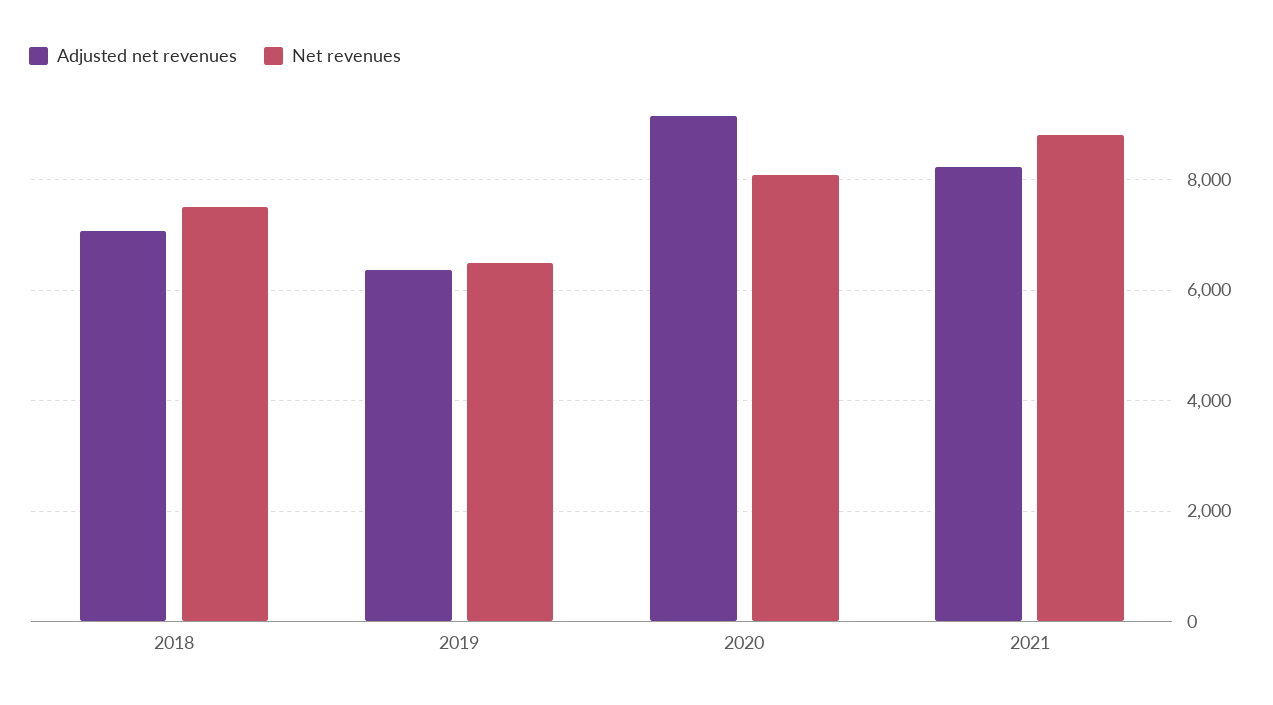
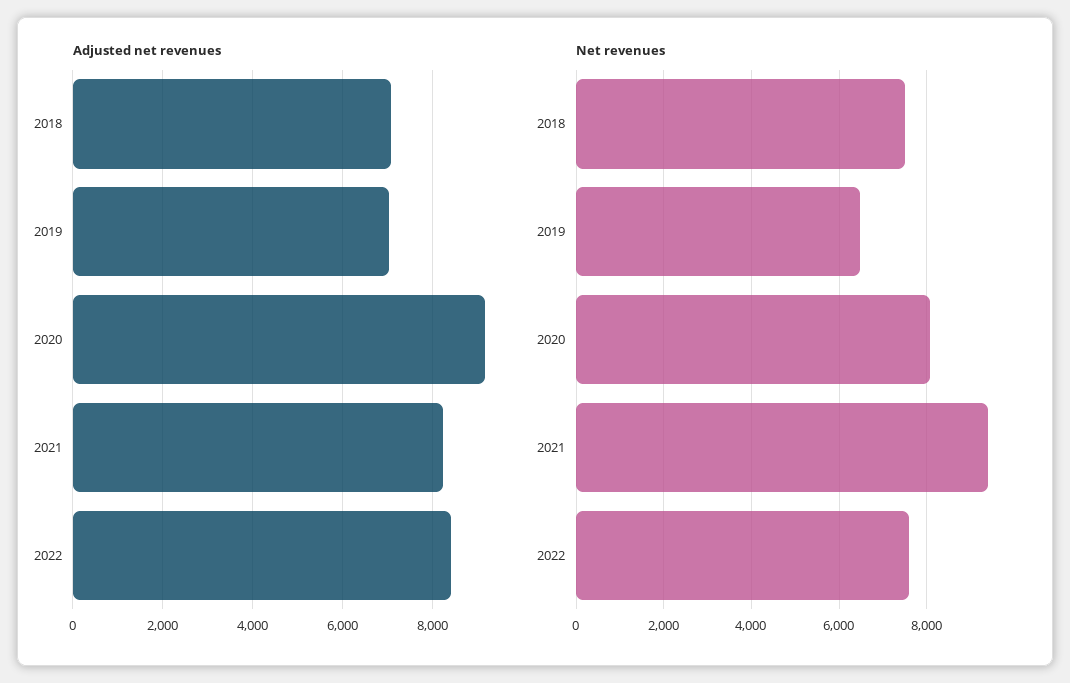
Adjusted net revenues, 2019: 6400 -> 7000
Net revenues, 2021: 8800 -> 9400
Adjusted net revenues, 2022: none -> 8400
Net revenues, 2022: none -> 7600

